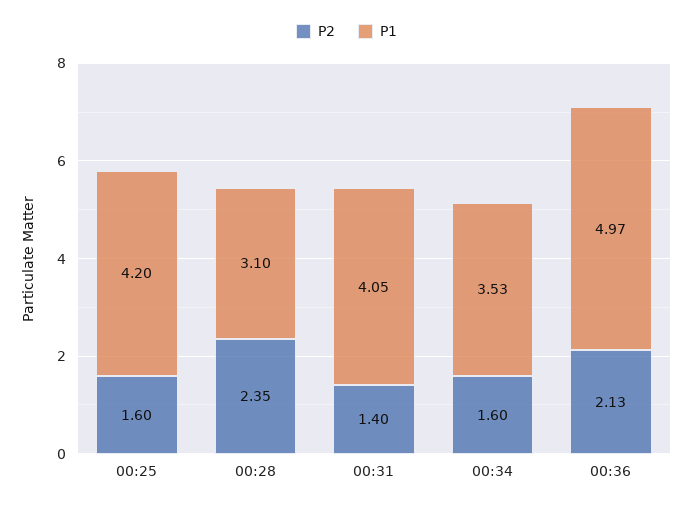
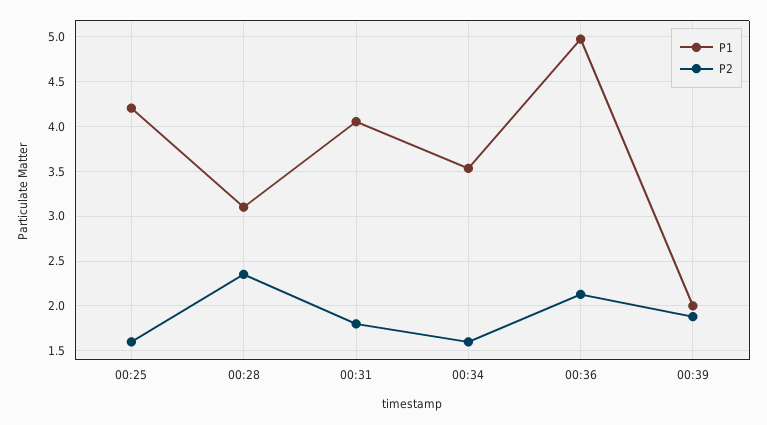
P2, 00:31: 1.4 -> 1.8
P1, 00:39: none -> 2
P2, 00:39: none -> 1.9

